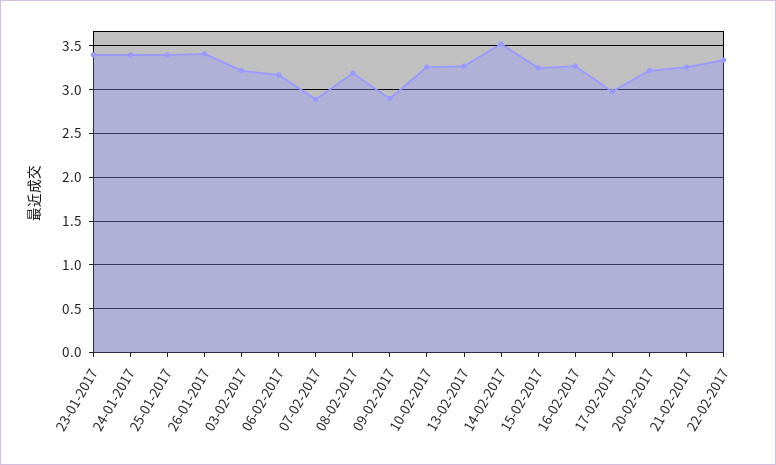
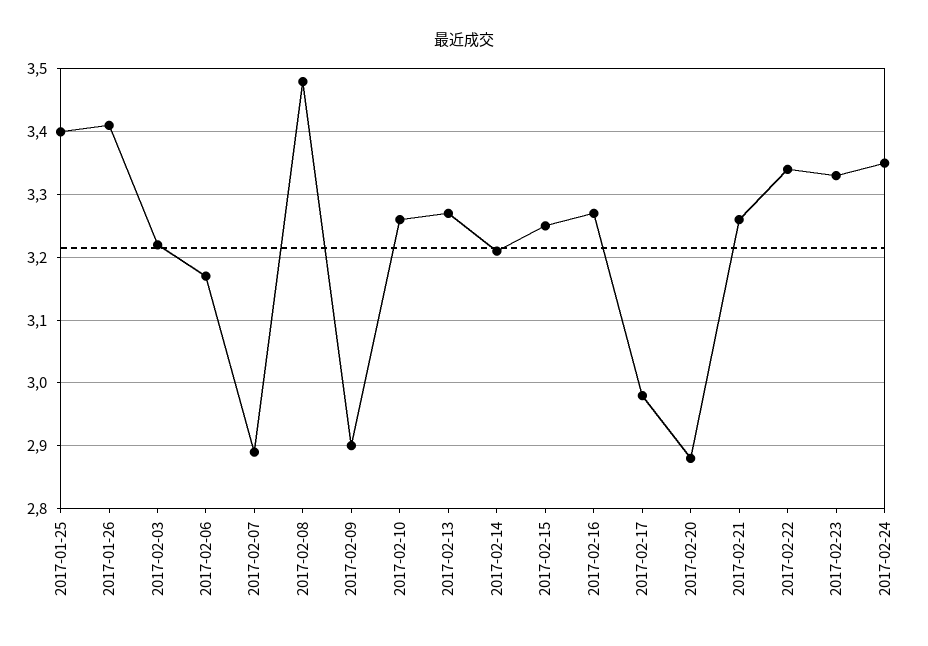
23-01-2017: 3.4 -> none
24-01-2017: 3.4 -> none
08-02-2017: 3.2 -> 3.48
14-02-2017: 3.5 -> 3.21
20-02-2017: 3.2 -> 2.88
2017-02-23: none -> 3.33
2017-02-24: none -> 3.35

